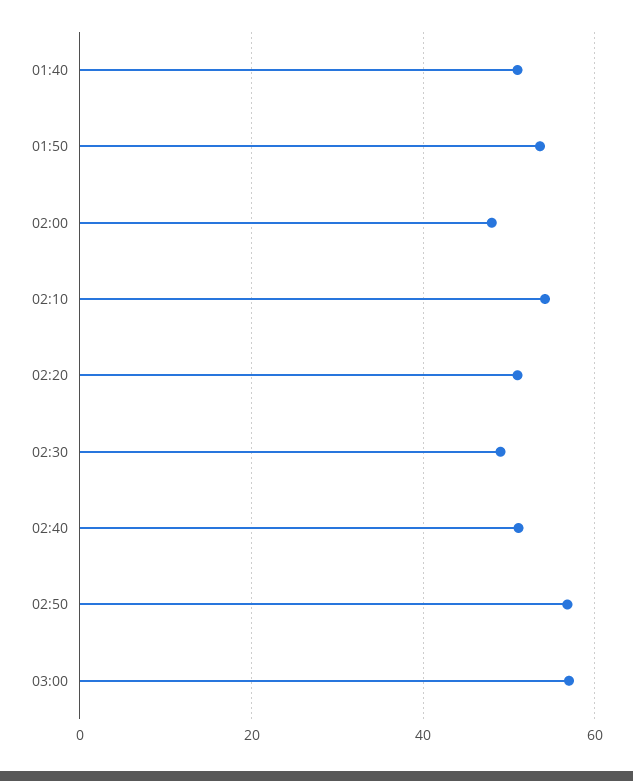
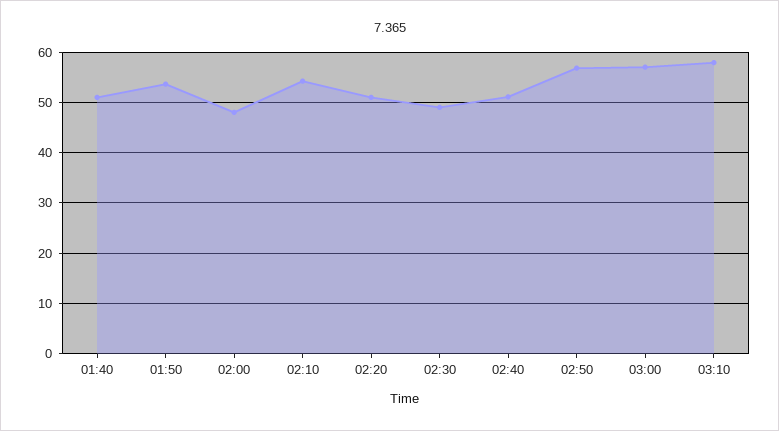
03:10: none -> 58

